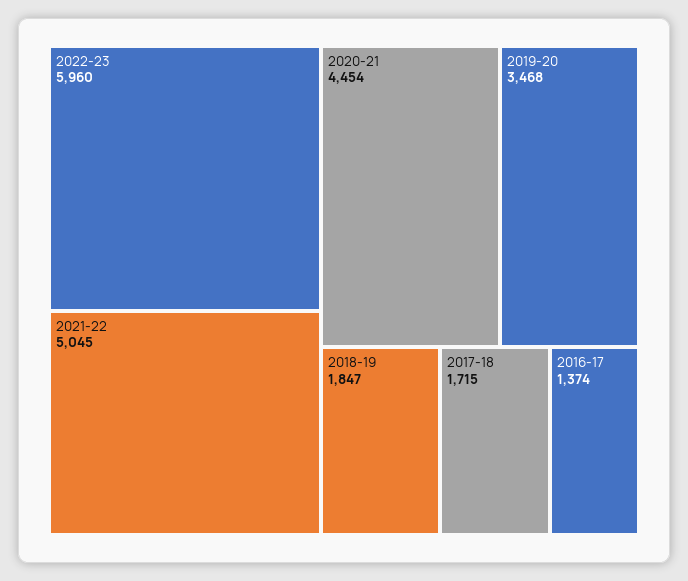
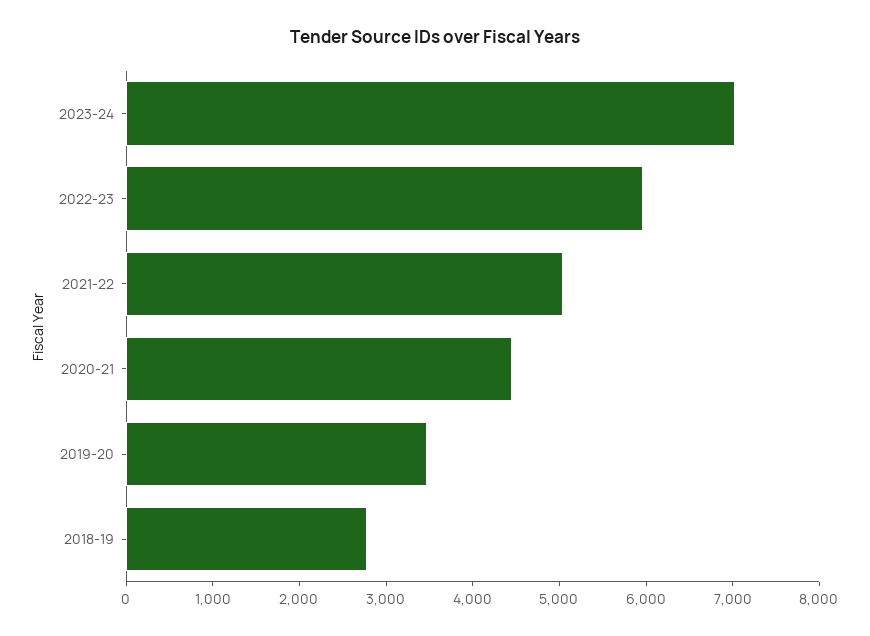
2018-19: 1847 -> 2800
2017-18: 1715 -> none
2016-17: 1374 -> none
2023-24: none -> 7000

